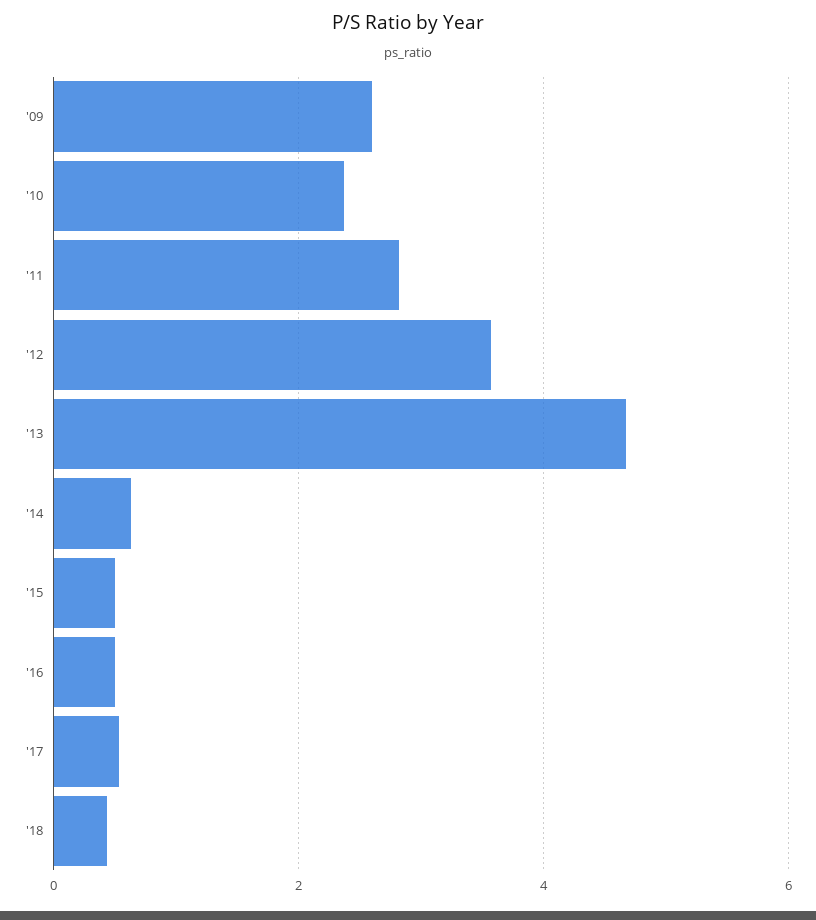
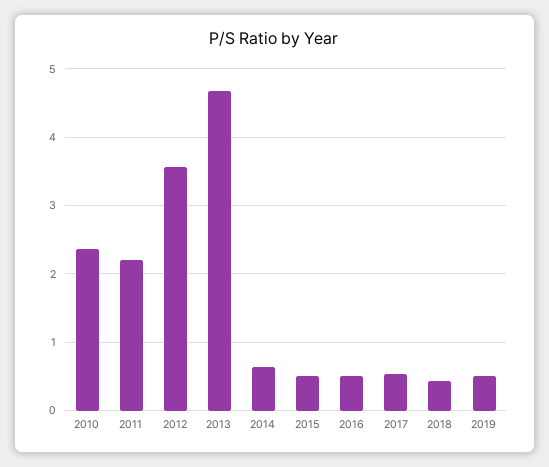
'09: 2.6 -> none
'11: 2.8 -> 2.2
2019: none -> 0.5

